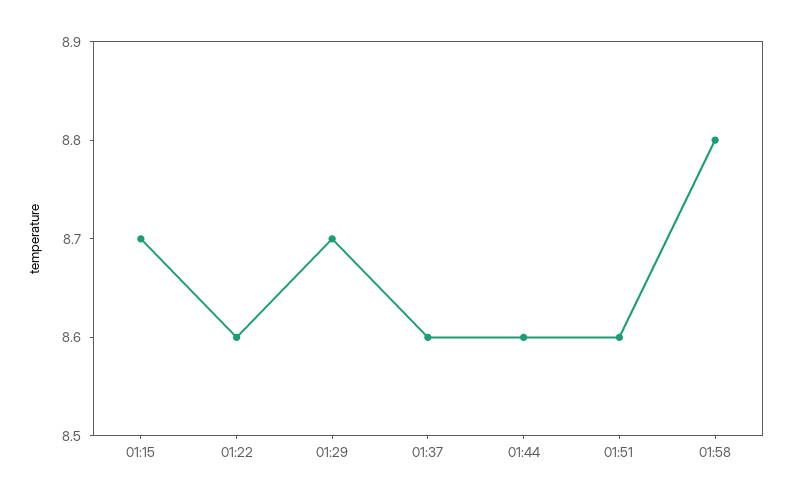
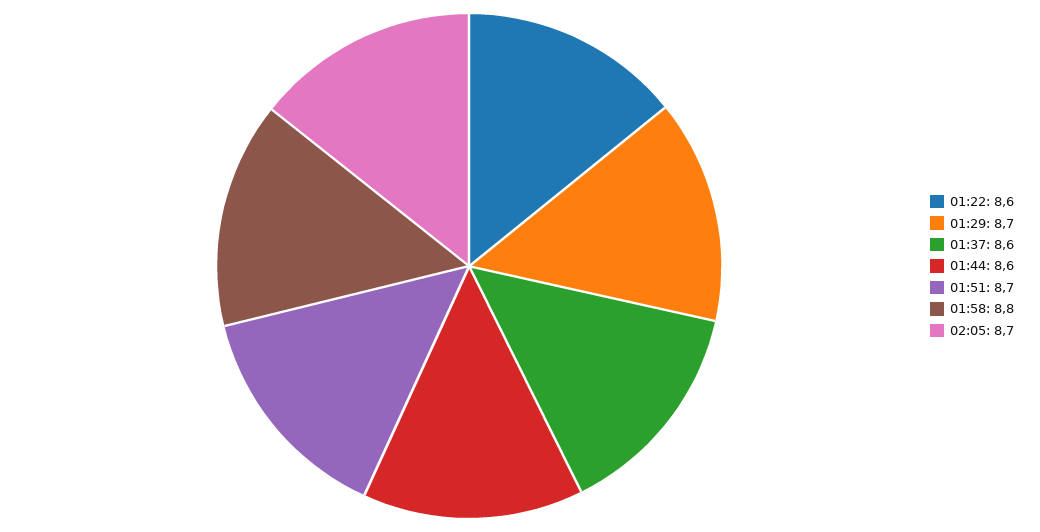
01:15: 8.7 -> none
01:51: 8.6 -> 8.7
02:05: none -> 8.7

